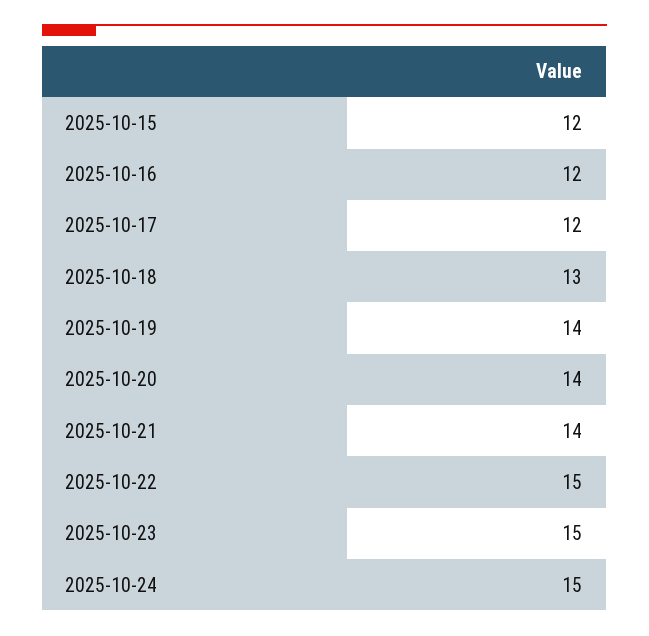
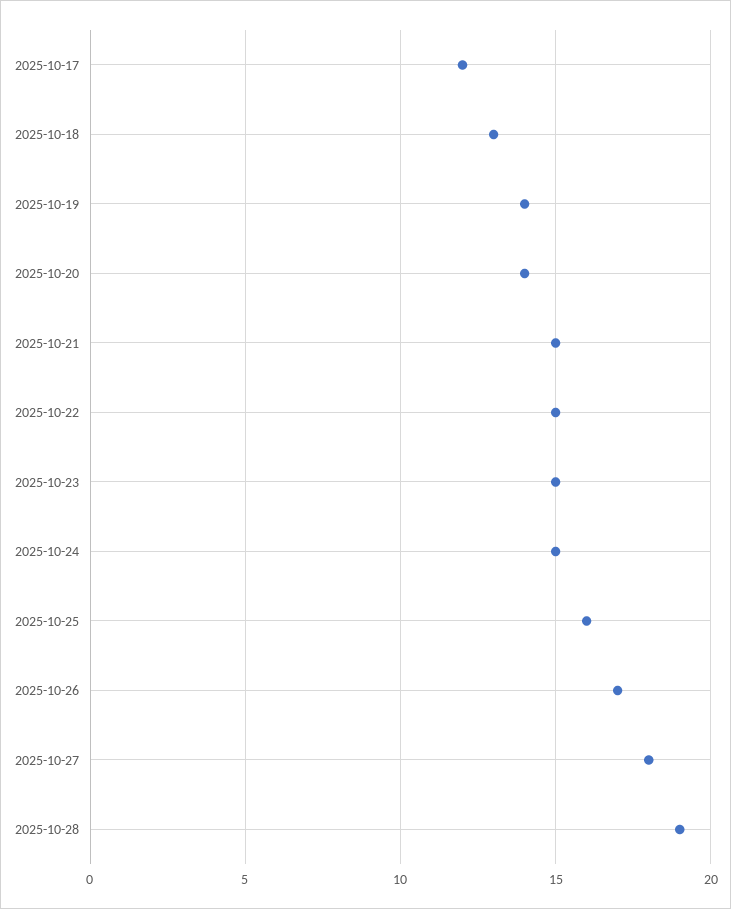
2025-10-15: 12 -> none
2025-10-16: 12 -> none
2025-10-21: 14 -> 15
2025-10-25: none -> 16
2025-10-26: none -> 17
2025-10-27: none -> 18
2025-10-28: none -> 19

